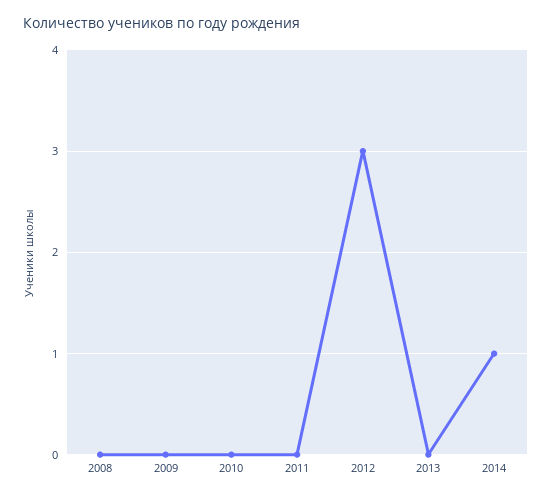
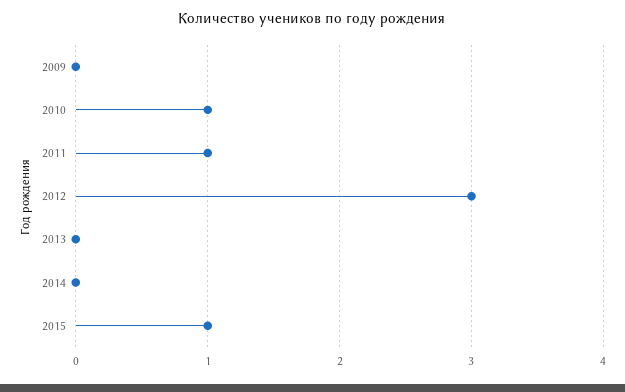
2008: 0 -> none
2010: 0 -> 1
2011: 0 -> 1
2014: 1 -> 0
2015: none -> 1

